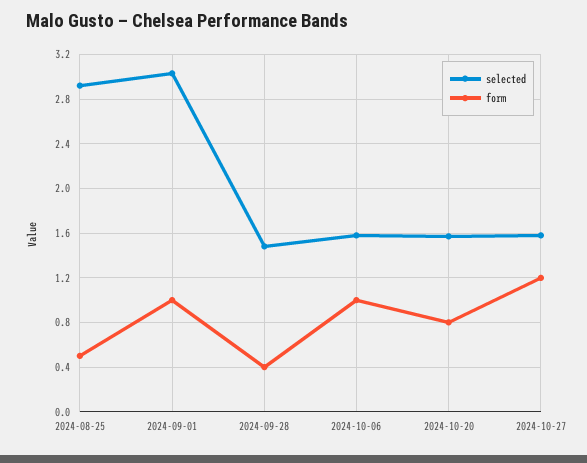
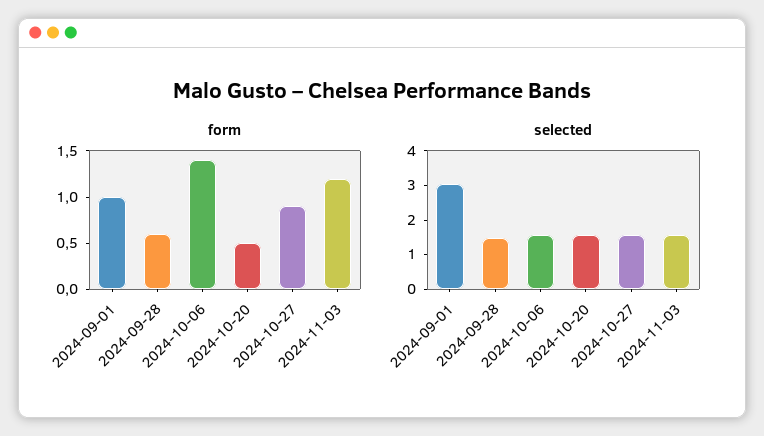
selected, 2024-08-25: 2.9 -> none
form, 2024-08-25: 0.5 -> none
form, 2024-09-28: 0.4 -> 0.6
form, 2024-10-06: 1 -> 1.4
form, 2024-10-20: 0.8 -> 0.5
form, 2024-10-27: 1.2 -> 0.9
form, 2024-11-03: none -> 1.2
selected, 2024-11-03: none -> 1.5

